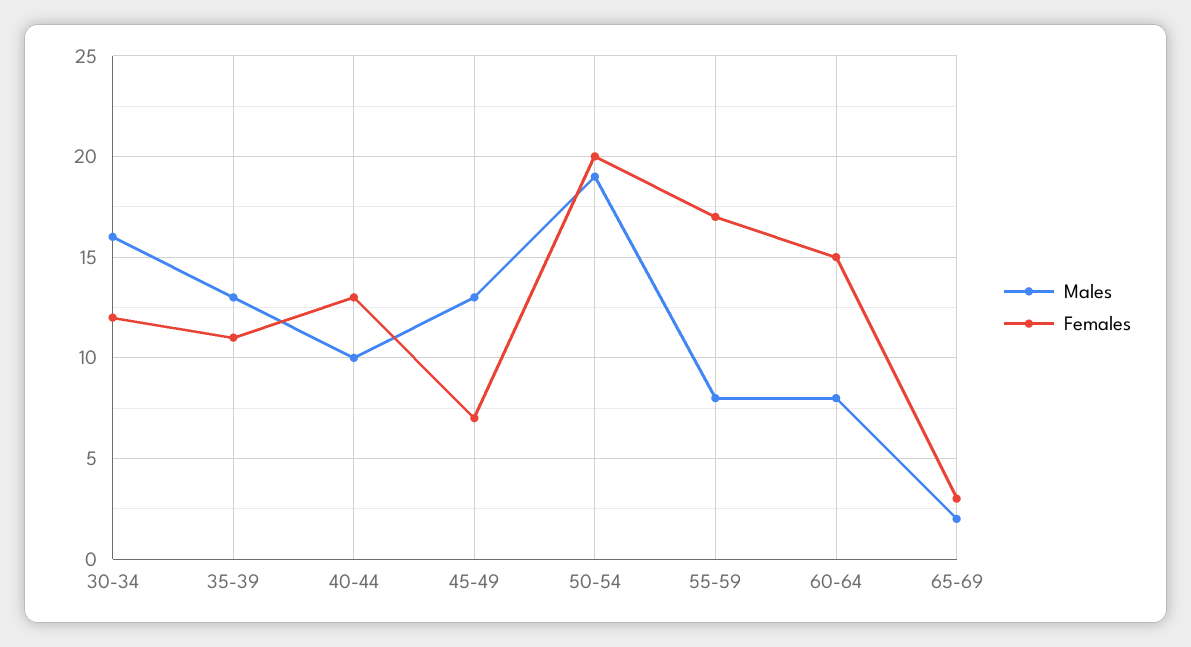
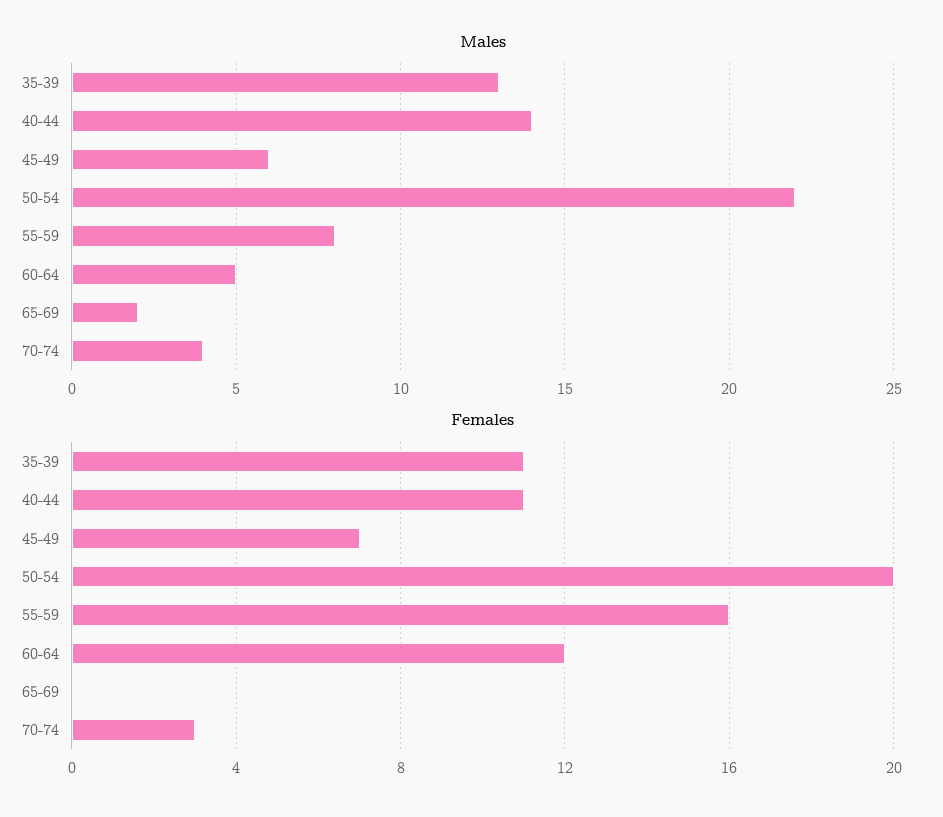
Males, 30-34: 16 -> none
Females, 30-34: 12 -> none
Males, 40-44: 10 -> 14
Females, 40-44: 13 -> 11
Males, 45-49: 13 -> 6
Males, 50-54: 19 -> 22
Females, 55-59: 17 -> 16
Males, 60-64: 8 -> 5
Females, 60-64: 15 -> 12
Females, 65-69: 3 -> 0
Males, 70-74: none -> 4
Females, 70-74: none -> 3

